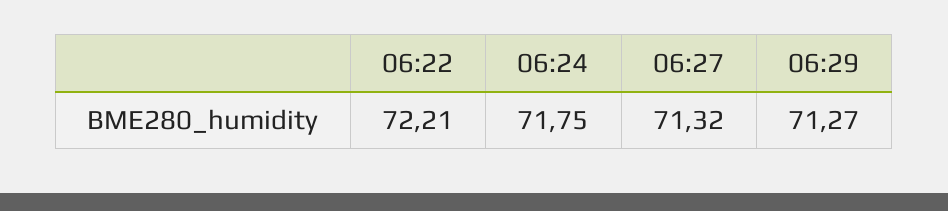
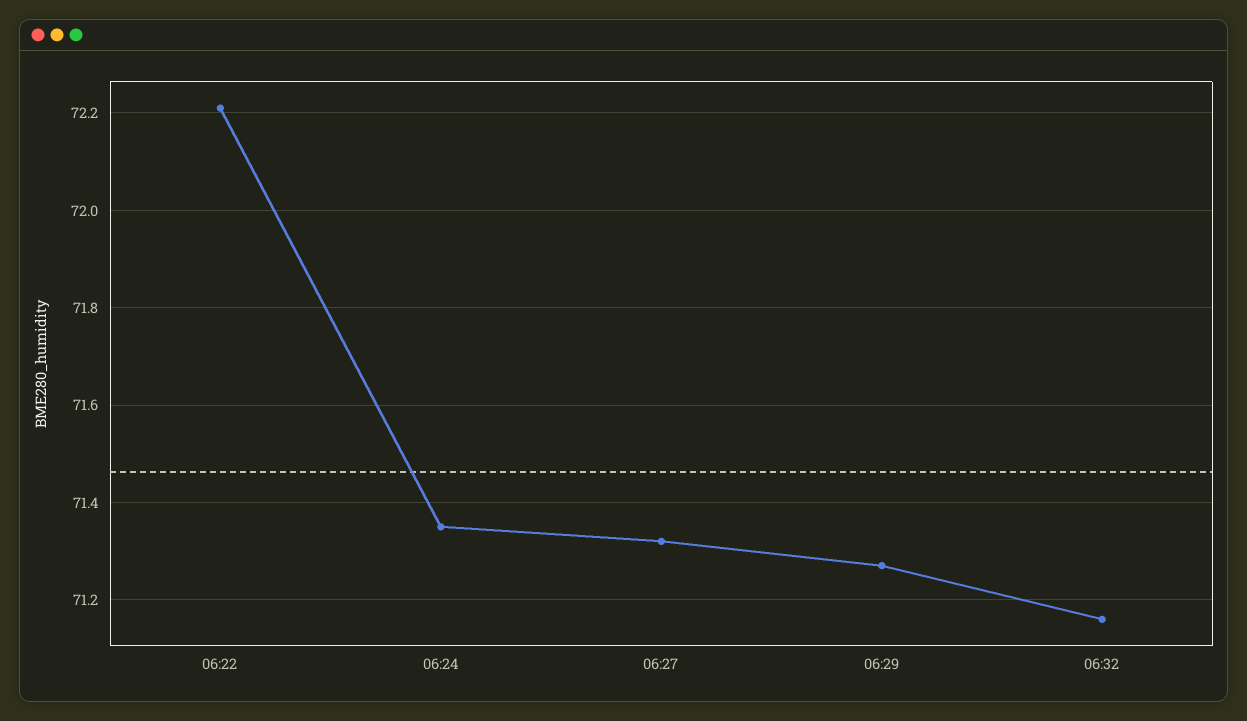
06:24: 71.75 -> 71.35
06:32: none -> 71.15

